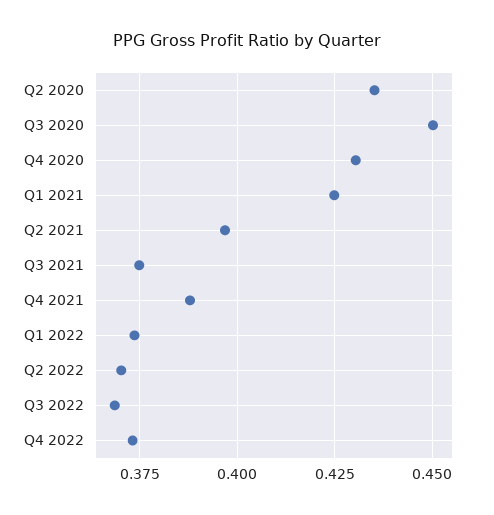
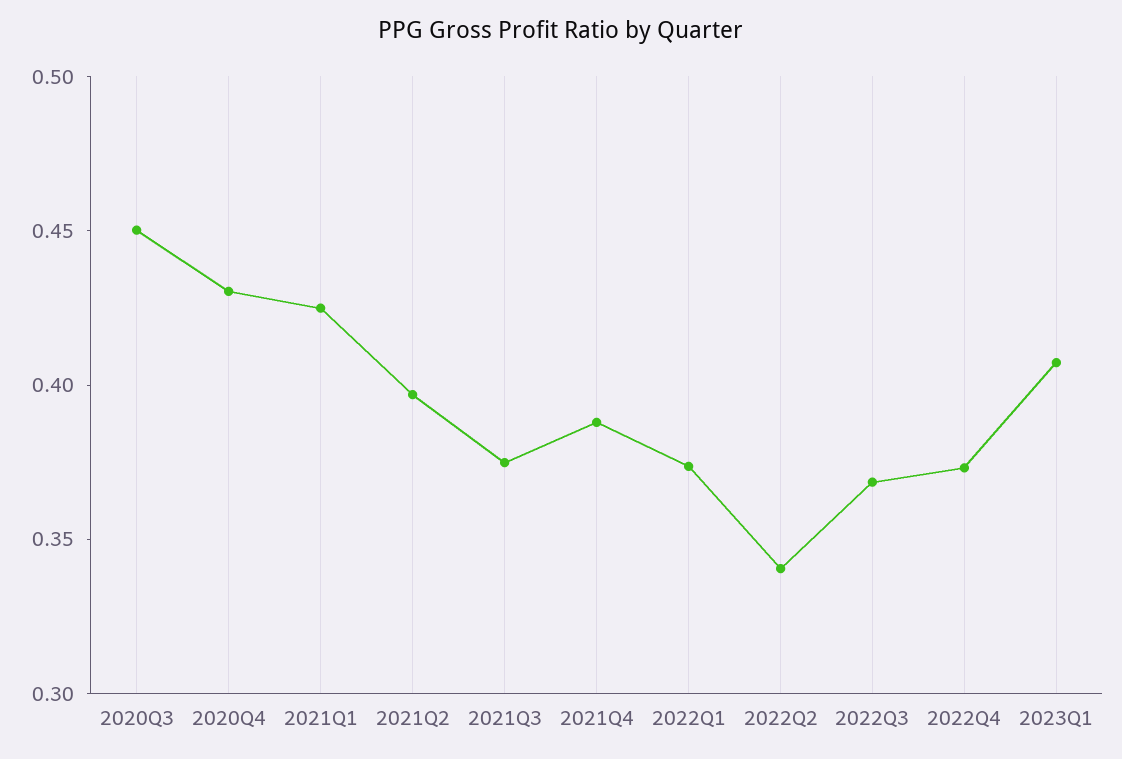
Q2 2020: 0.435 -> none
Q2 2022: 0.37 -> 0.34
2023Q1: none -> 0.41

